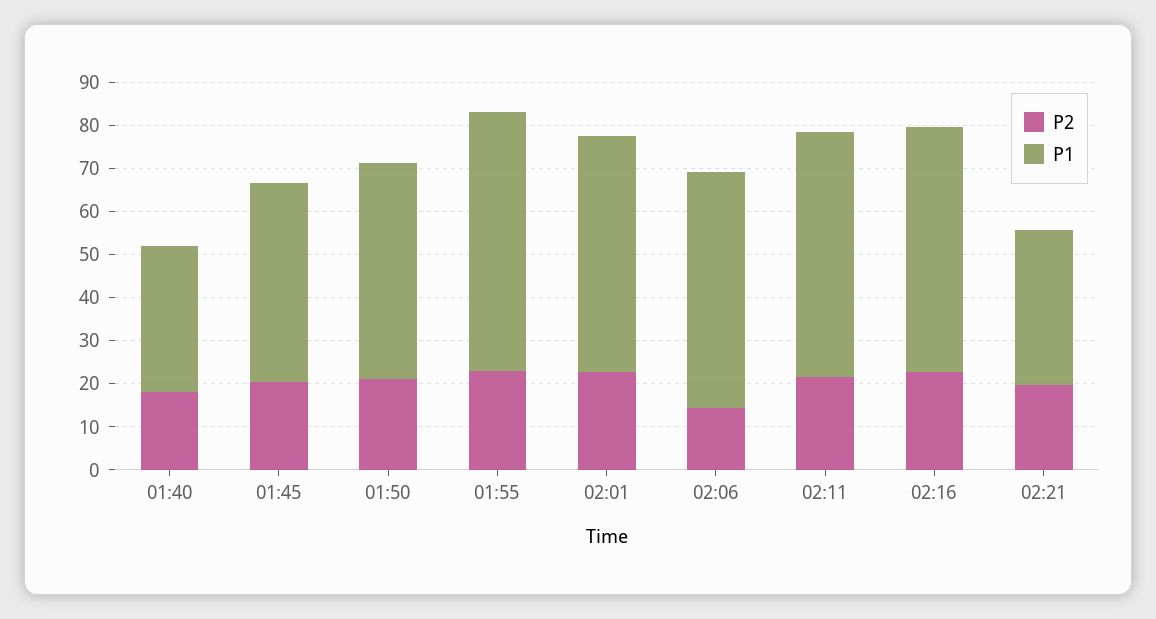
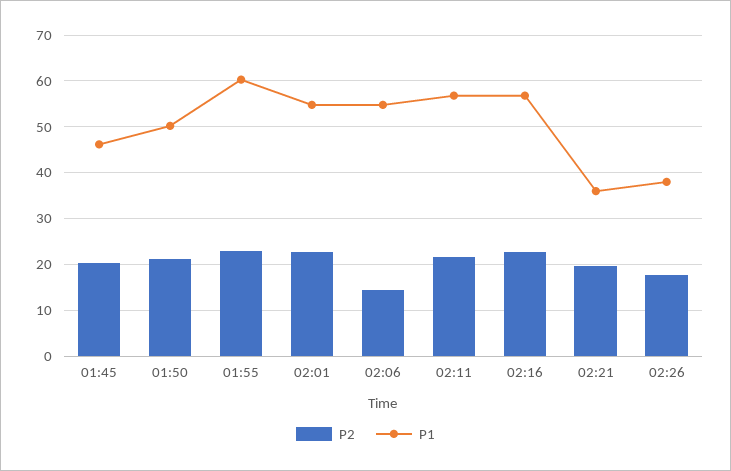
P2, 01:40: 18 -> none
P1, 01:40: 34 -> none
P2, 02:26: none -> 18
P1, 02:26: none -> 38

